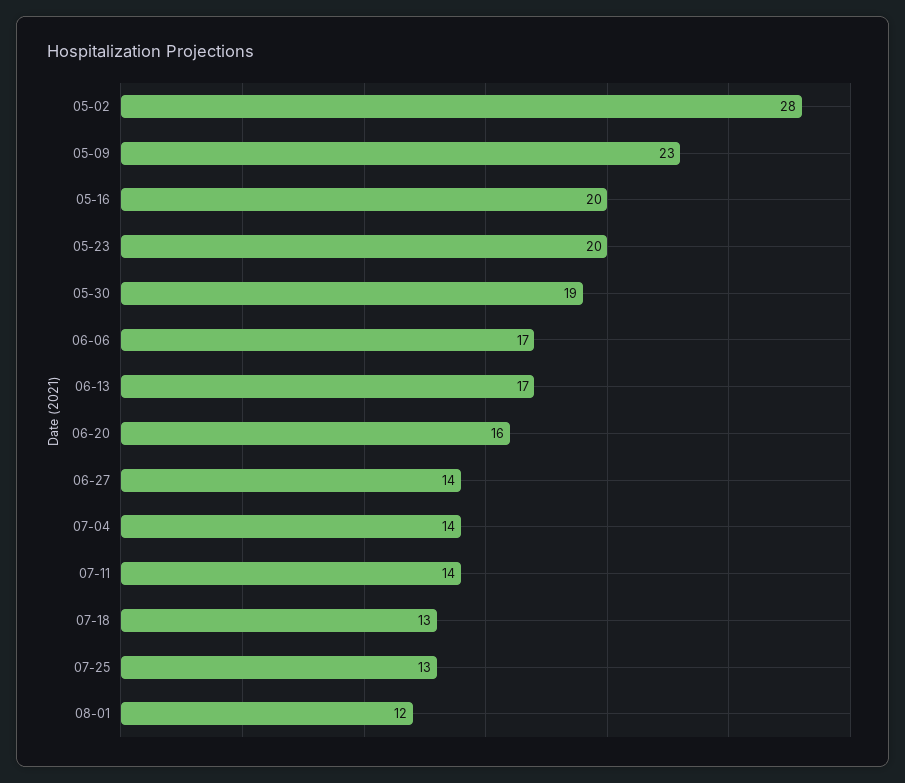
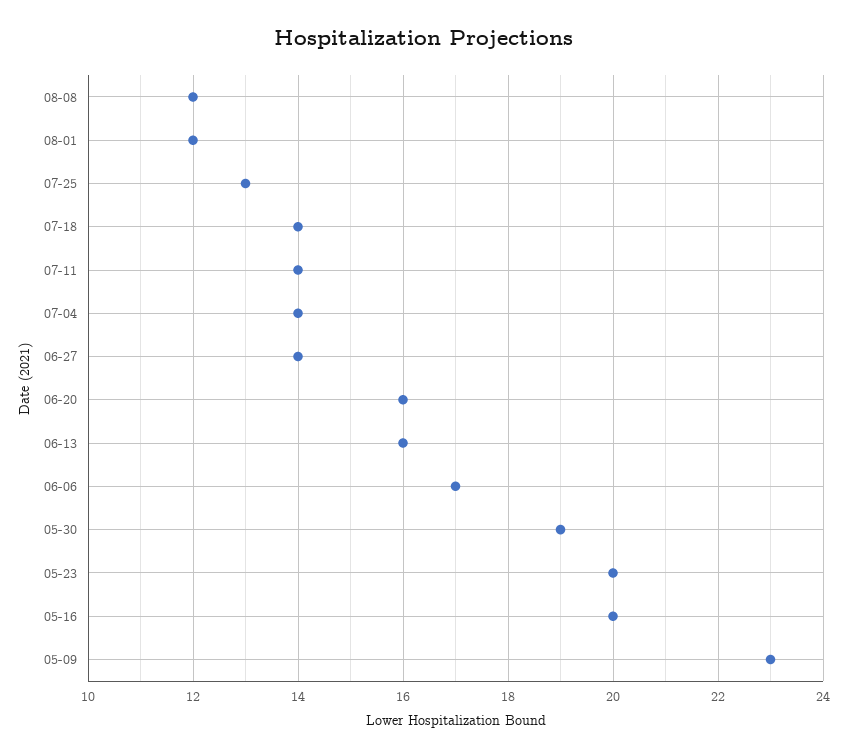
05-02: 28 -> none
06-13: 17 -> 16
07-18: 13 -> 14
08-08: none -> 12

